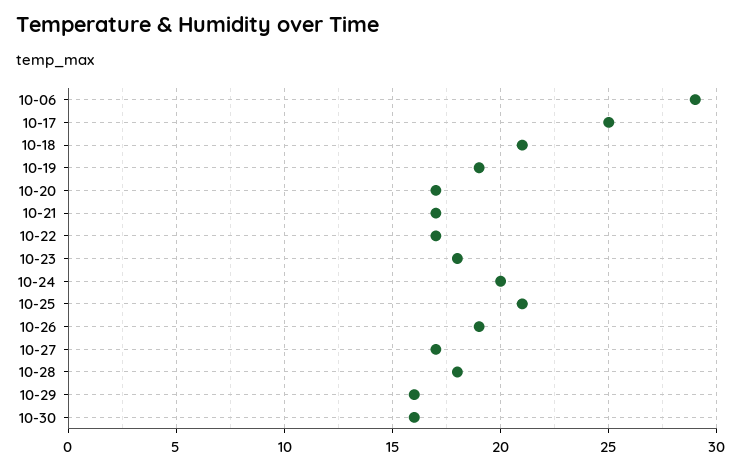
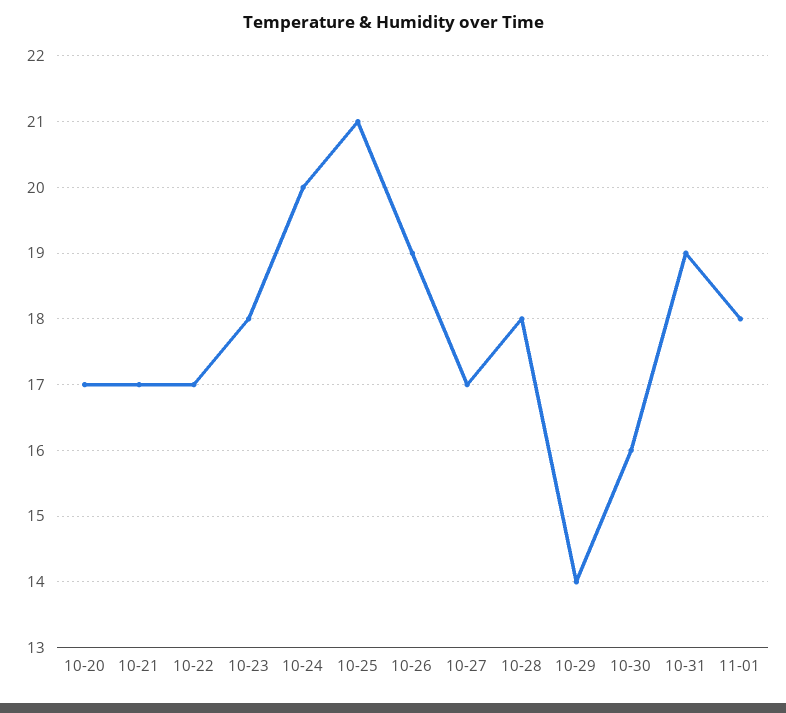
10-06: 29 -> none
10-17: 25 -> none
10-18: 21 -> none
10-19: 19 -> none
10-29: 16 -> 14
10-31: none -> 19
11-01: none -> 18

